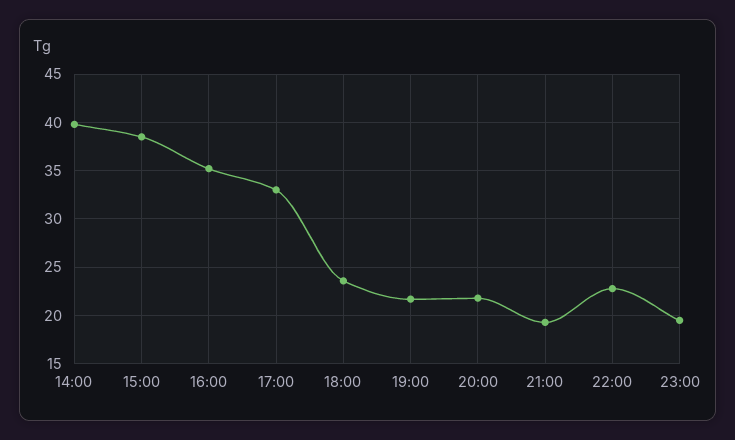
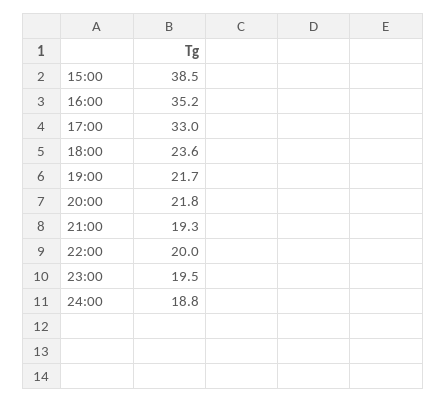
14:00: 40 -> none
22:00: 23 -> 20
24:00: none -> 18.8

